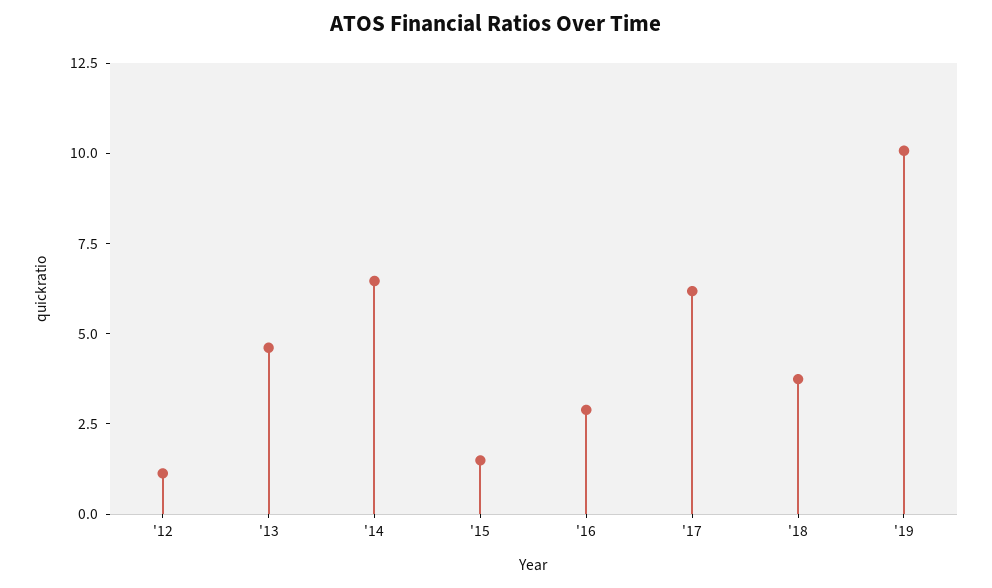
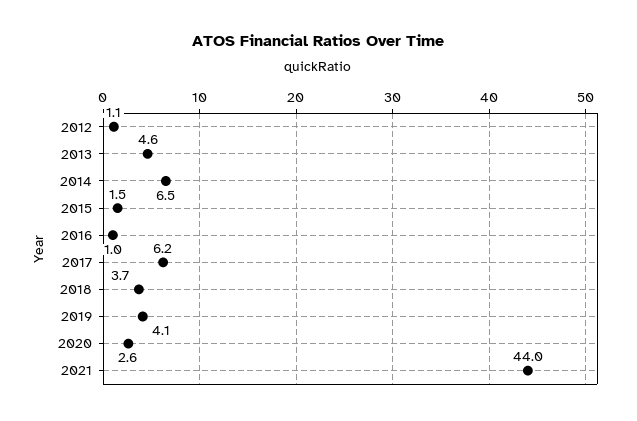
'16: 3 -> 1
'19: 10 -> 4.1
2020: none -> 2.6
2021: none -> 44

